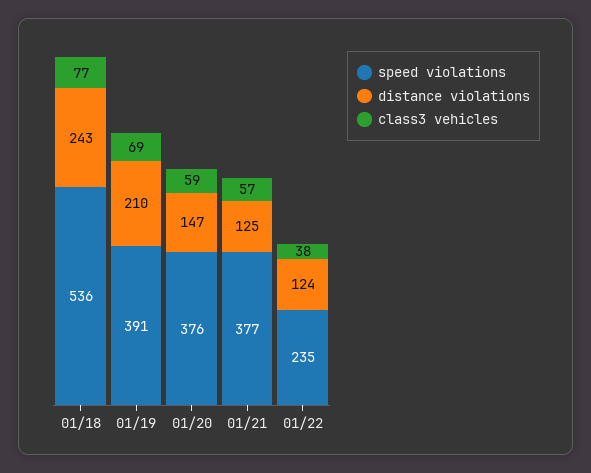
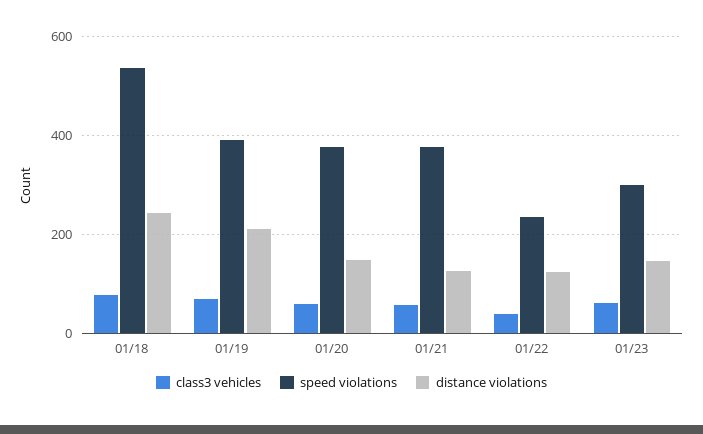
class3 vehicles, 01/23: none -> 60
speed violations, 01/23: none -> 300
distance violations, 01/23: none -> 140

